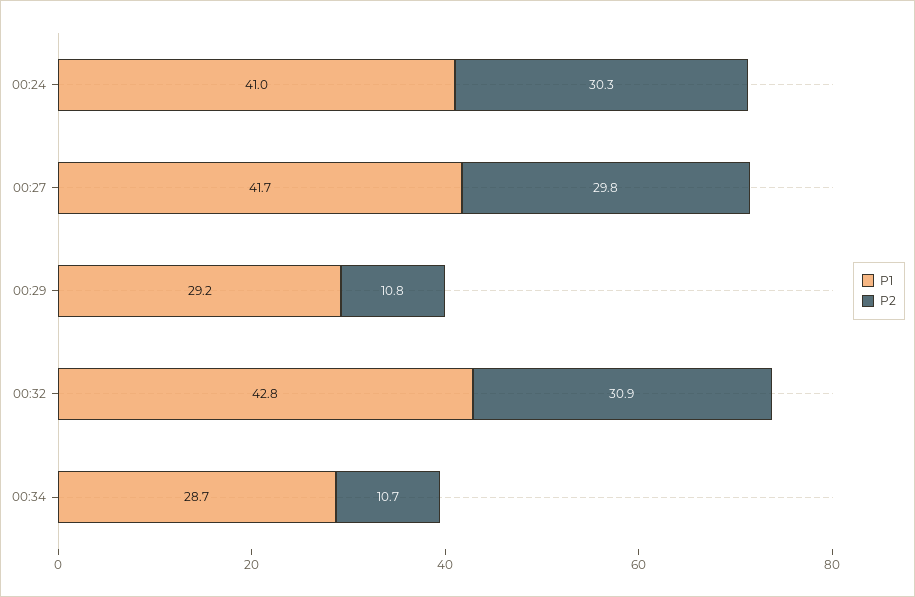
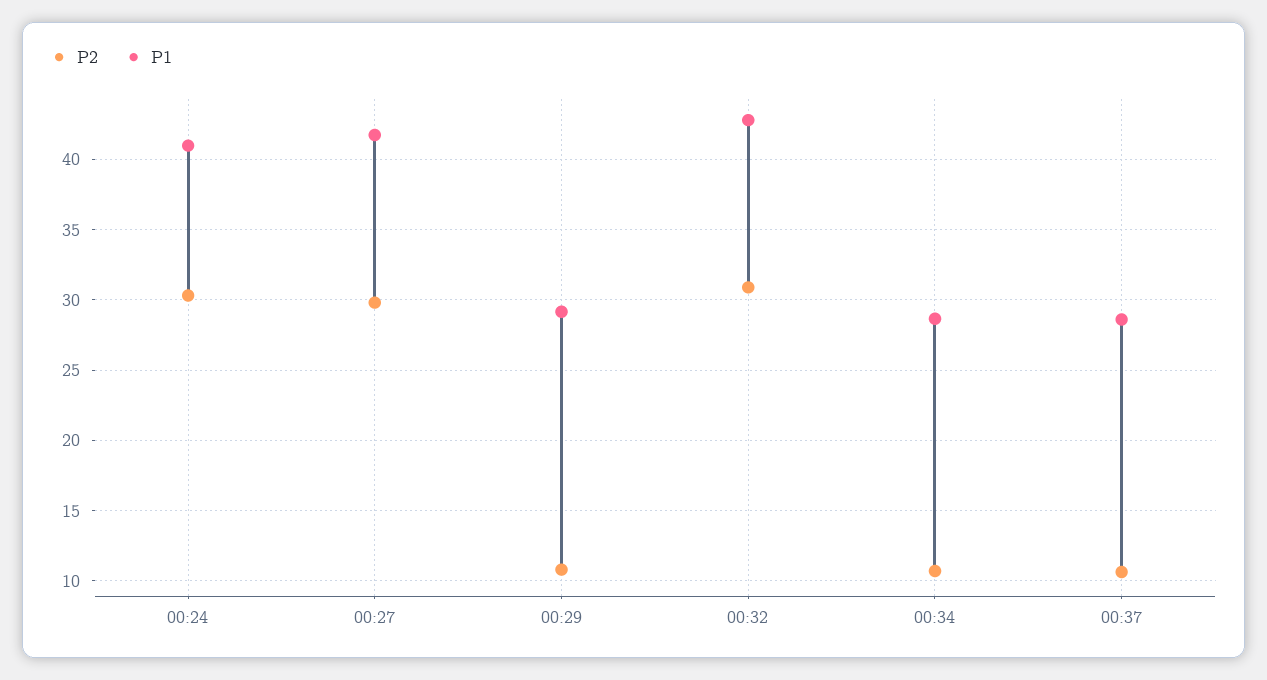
P2, 00:37: none -> 10.5
P1, 00:37: none -> 28.5

